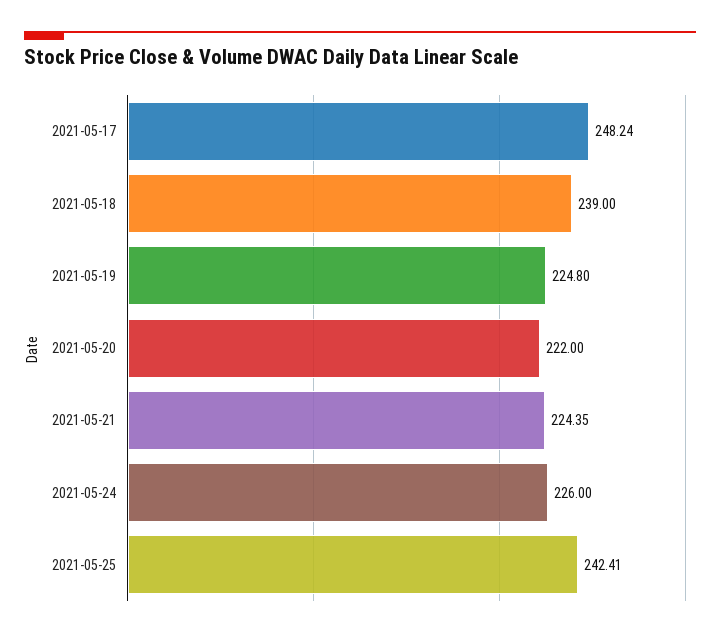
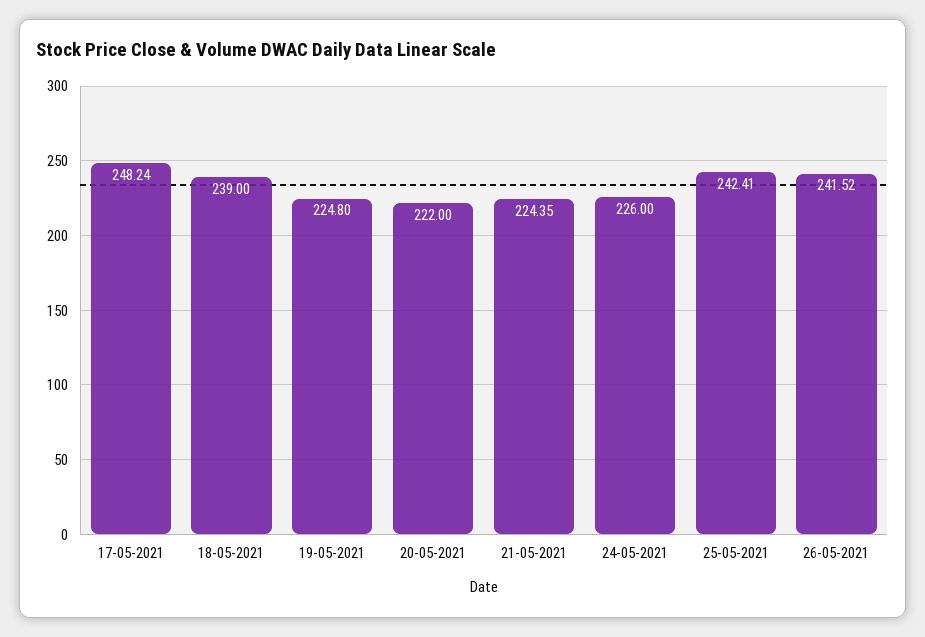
26-05-2021: none -> 241.52

